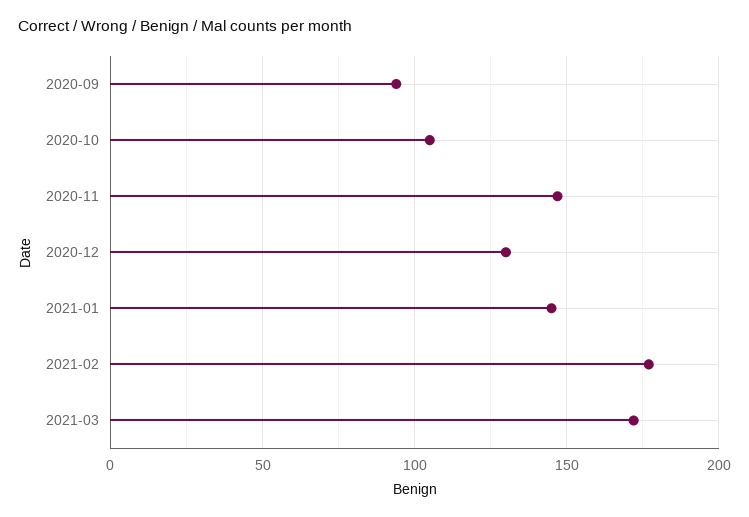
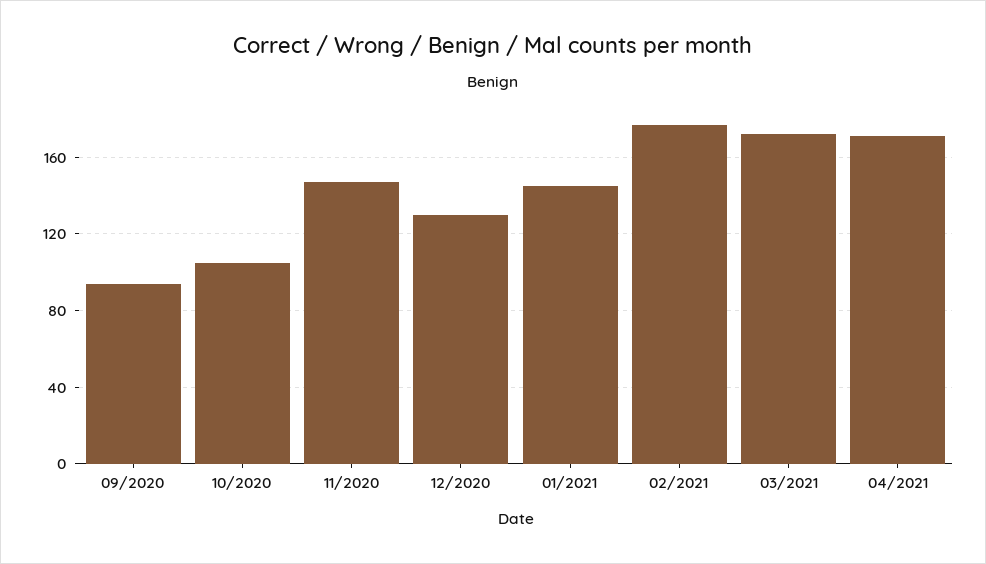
04/2021: none -> 170

